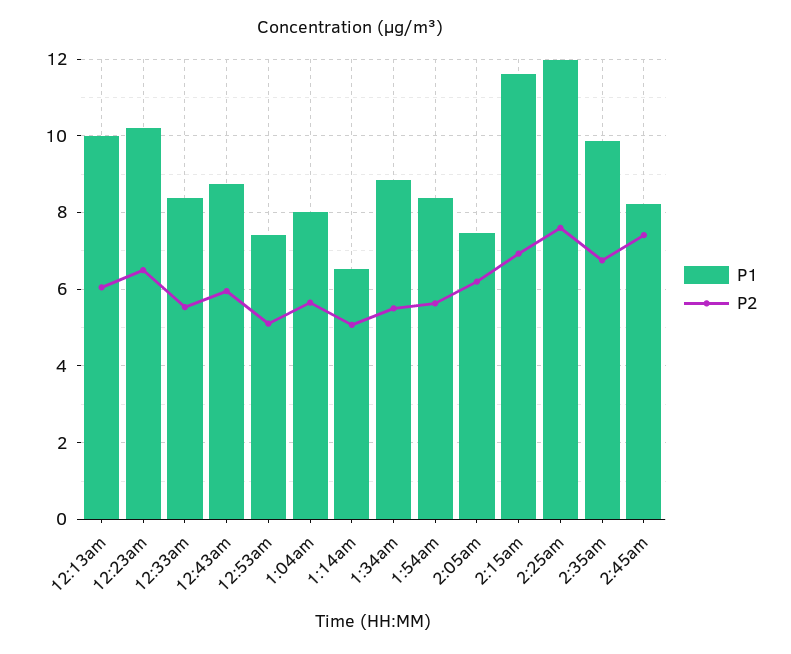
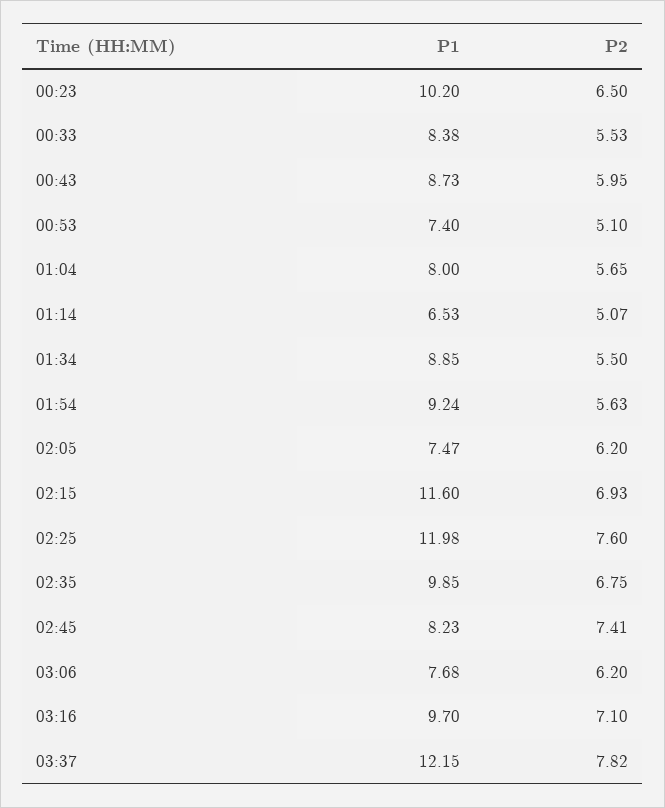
P1, 12:13am: 10 -> none
P2, 12:13am: 6 -> none
P1, 1:54am: 8.4 -> 9.24
P1, 03:06: none -> 7.68
P2, 03:06: none -> 6.2
P1, 03:16: none -> 9.7
P2, 03:16: none -> 7.1
P1, 03:37: none -> 12.15
P2, 03:37: none -> 7.82

